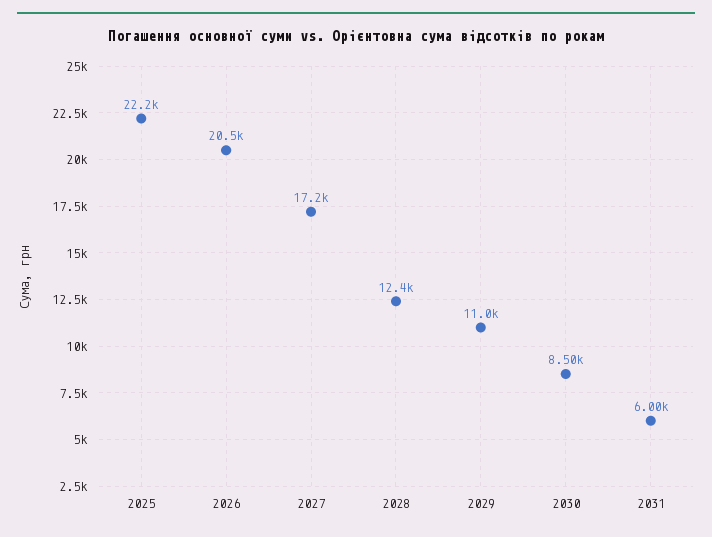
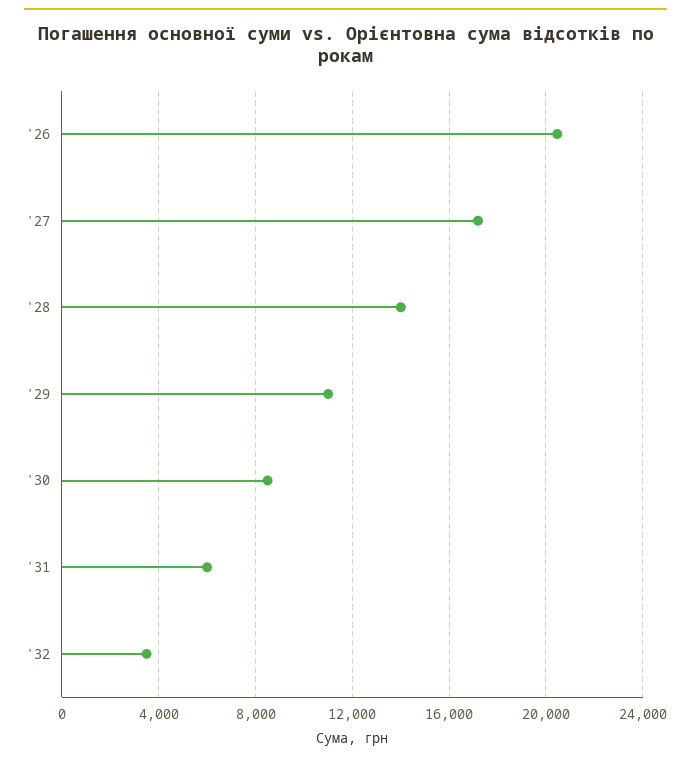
2025: 22200 -> none
2028: 12400 -> 14000
'32: none -> 3500

